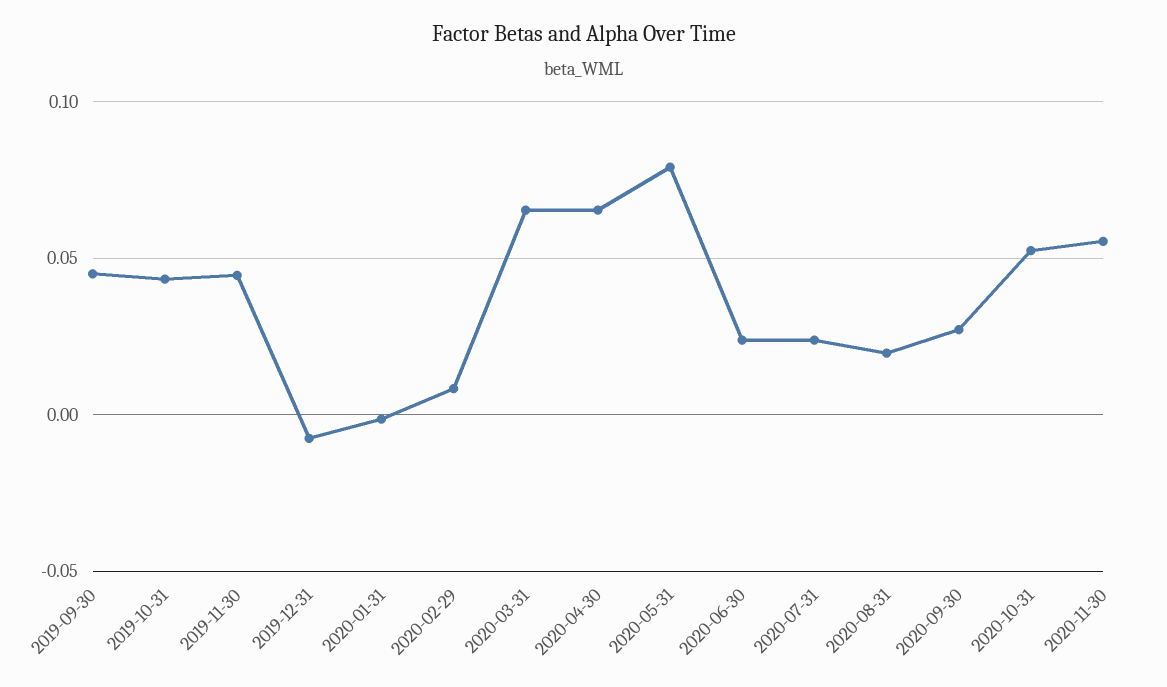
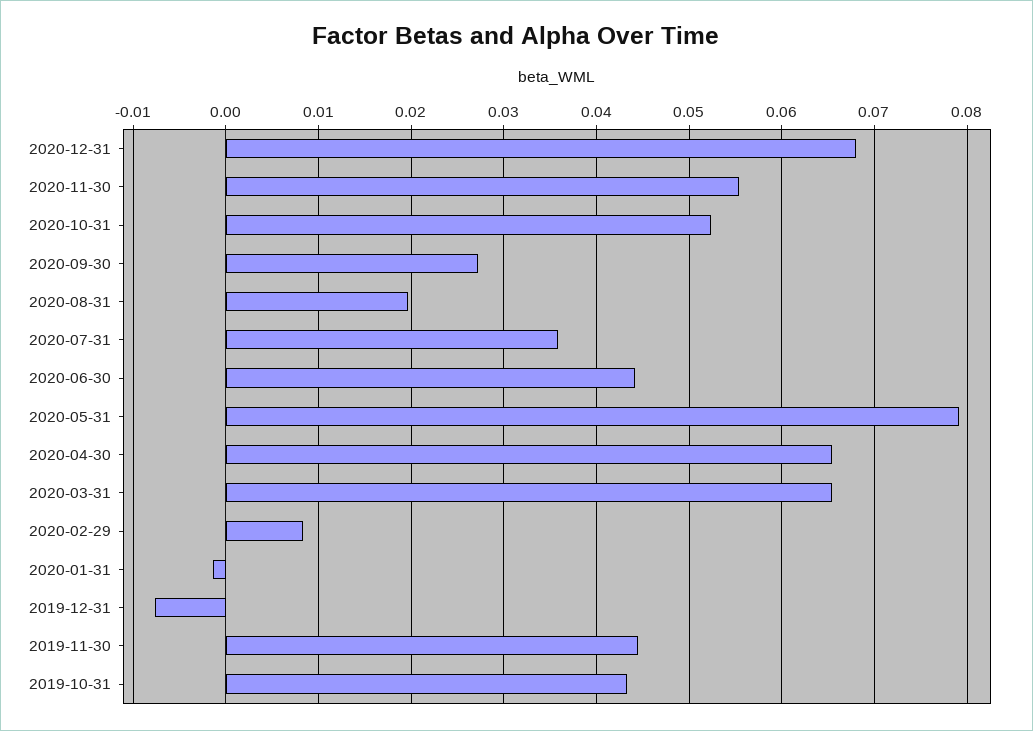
2019-09-30: 0.045 -> none
2020-06-30: 0.025 -> 0.044
2020-07-31: 0.025 -> 0.036
2020-12-31: none -> 0.068

